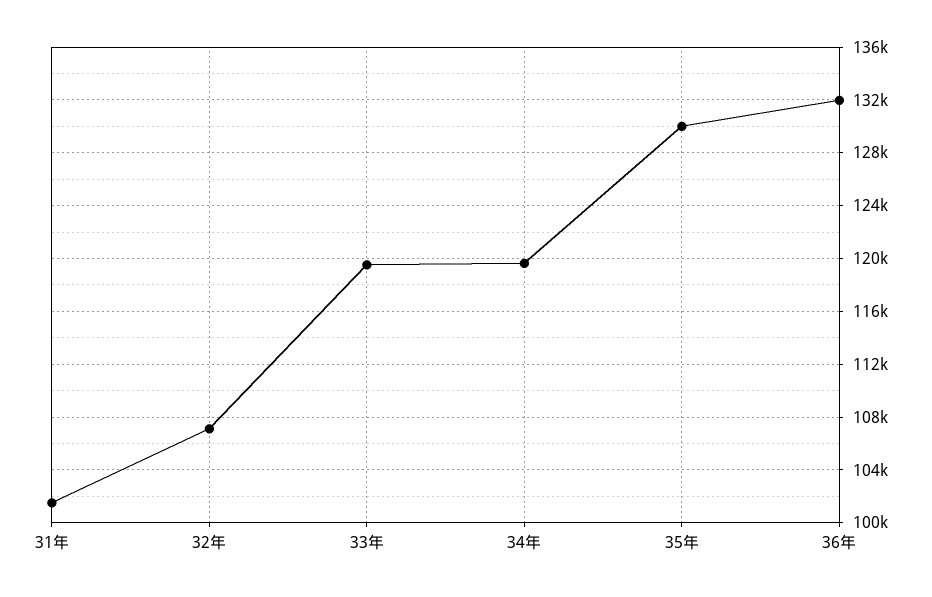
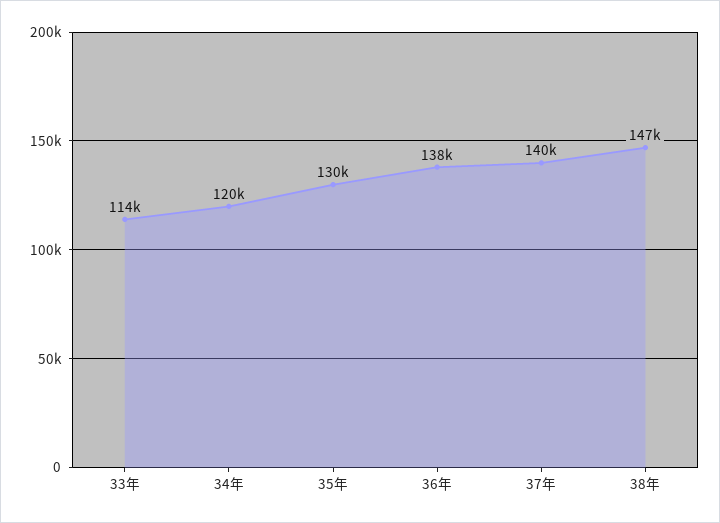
31年: 101500 -> none
32年: 107000 -> none
33年: 119500 -> 114000
36年: 132000 -> 138000
37年: none -> 140000
38年: none -> 147000

